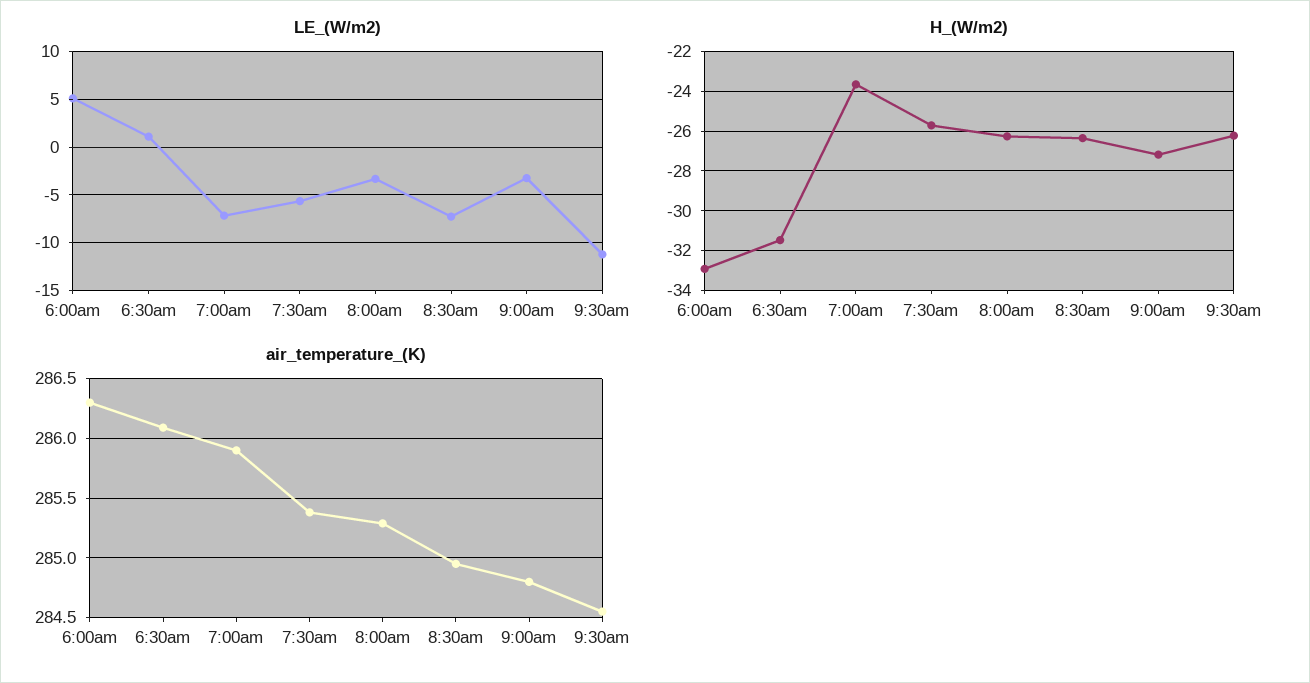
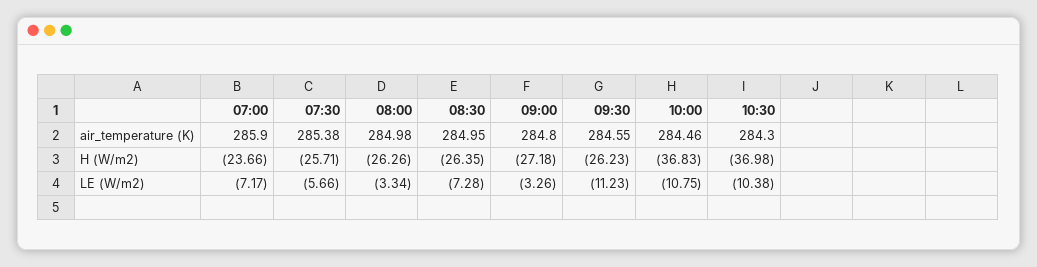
LE_(W/m2), 6:00am: 5 -> none
LE_(W/m2), 6:30am: 1 -> none
H_(W/m2), 6:00am: -33 -> none
H_(W/m2), 6:30am: -31.5 -> none
air_temperature_(K), 6:00am: 286.3 -> none
air_temperature_(K), 6:30am: 286.1 -> none
air_temperature_(K), 8:00am: 285.3 -> 284.98
air_temperature_(K), 10:00: none -> 284.46
air_temperature_(K), 10:30: none -> 284.3
H_(W/m2), 10:00: none -> -36.83
H_(W/m2), 10:30: none -> -36.98
LE_(W/m2), 10:00: none -> -10.75
LE_(W/m2), 10:30: none -> -10.38

